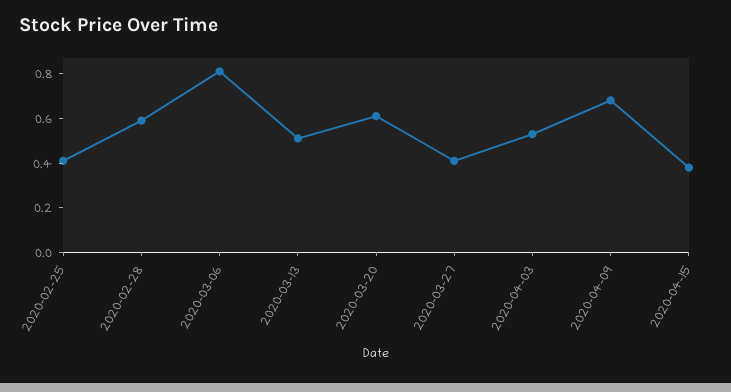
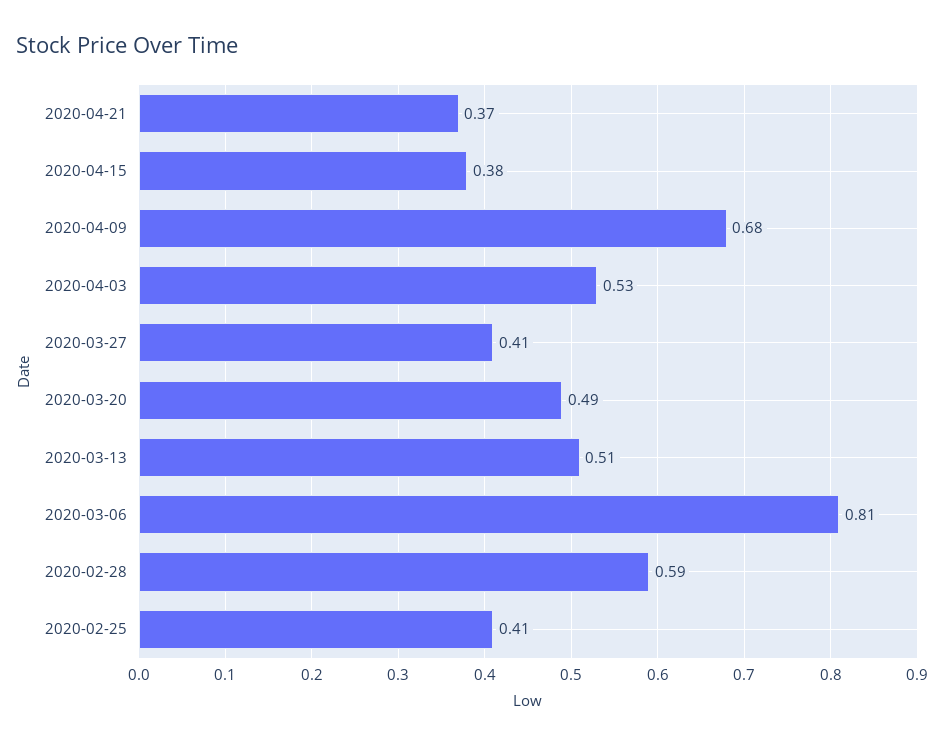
2020-03-20: 0.6 -> 0.49
2020-04-21: none -> 0.37

